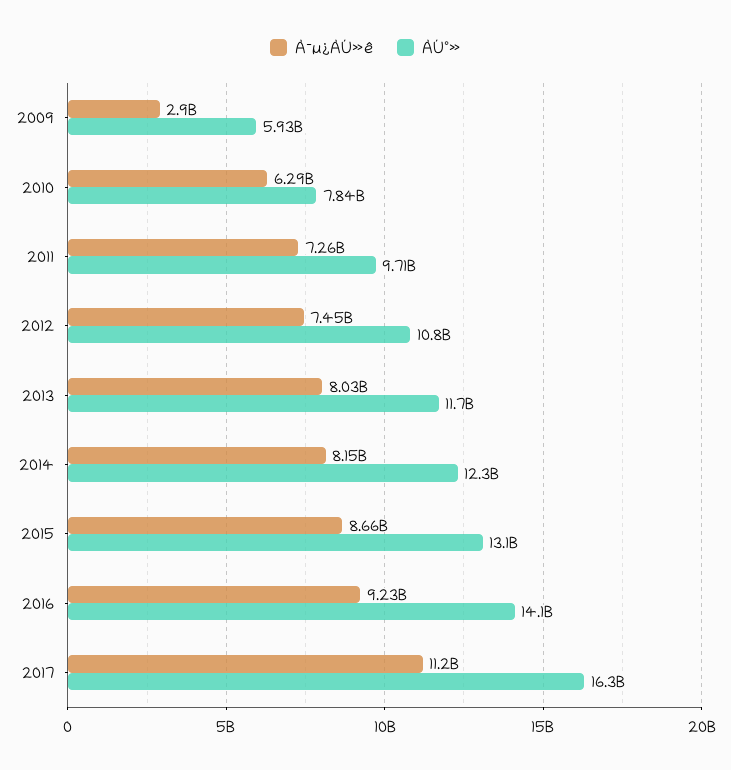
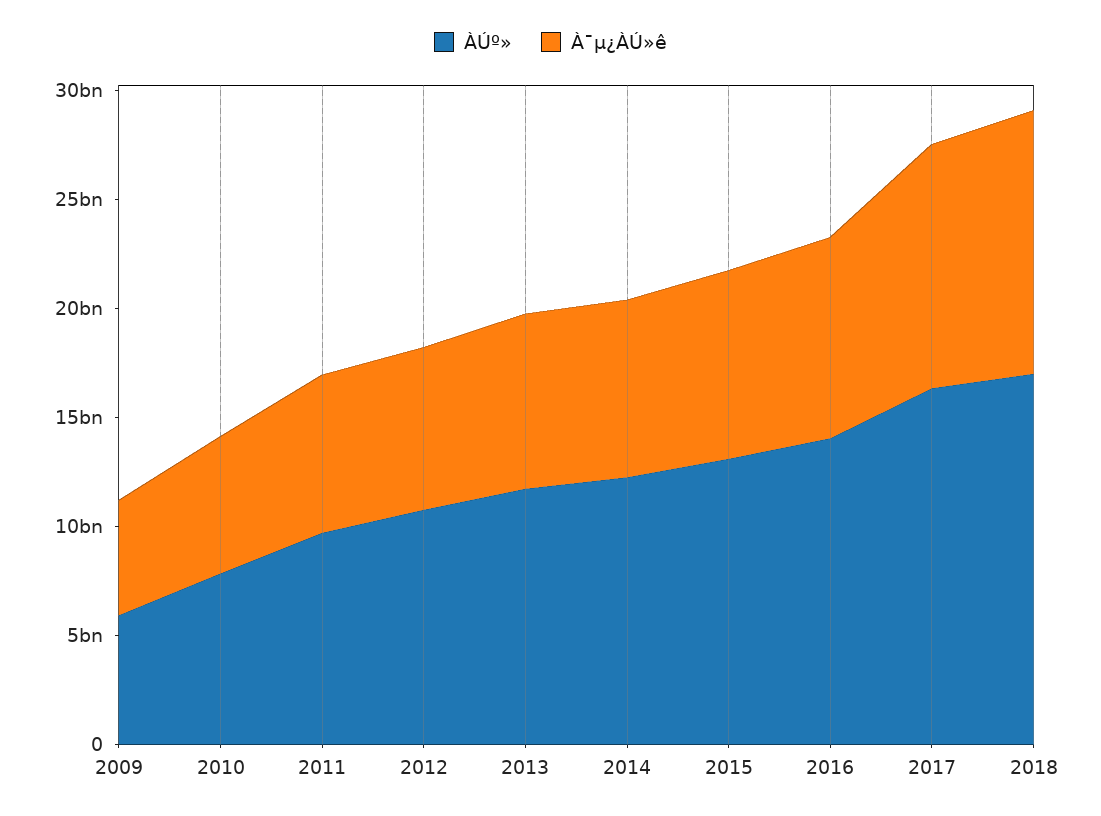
À¯µ¿ÀÚ»ê, 2009: 2900000000 -> 5000000000
ÀÚº», 2018: none -> 17000000000
À¯µ¿ÀÚ»ê, 2018: none -> 12000000000

